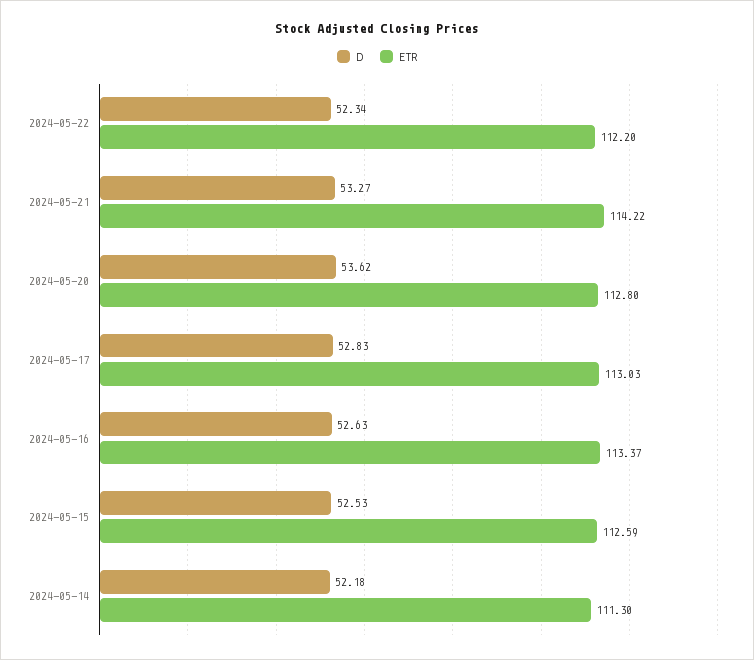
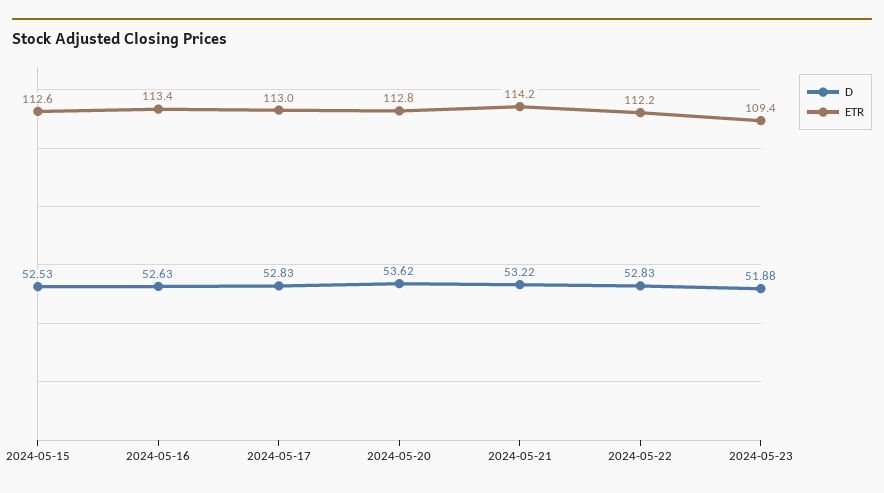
D, 2024-05-22: 52.34 -> 52.83
D, 2024-05-21: 53.27 -> 53.22
D, 2024-05-14: 52.18 -> none
ETR, 2024-05-14: 111.3 -> none
D, 2024-05-23: none -> 51.88
ETR, 2024-05-23: none -> 109.4

